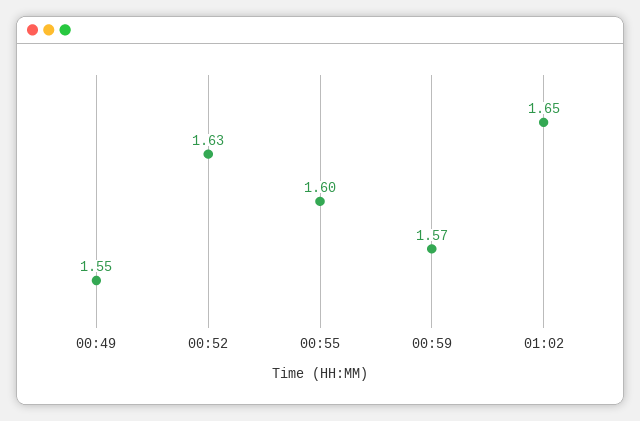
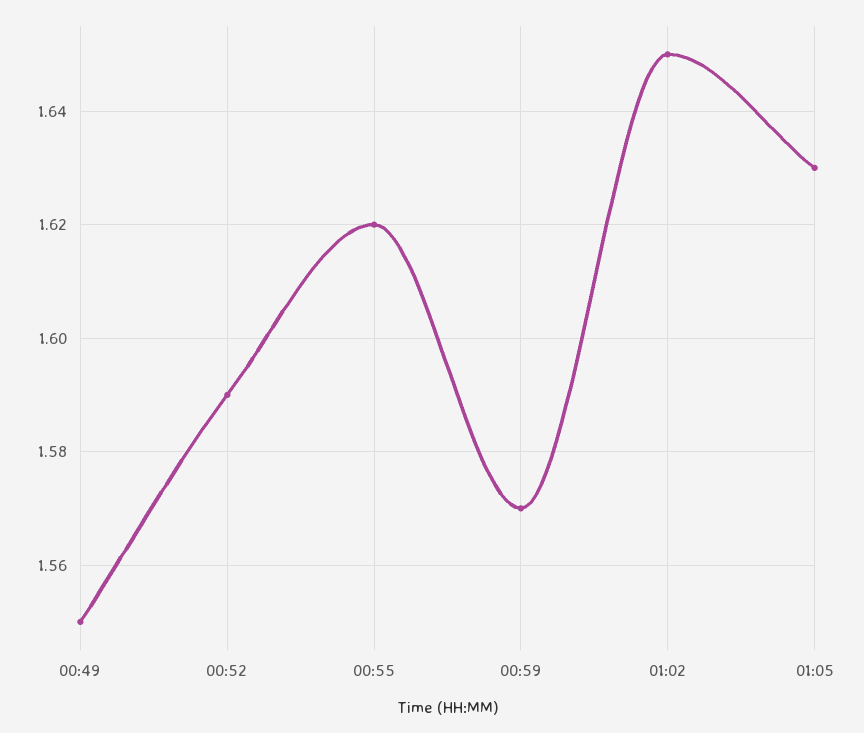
00:52: 1.63 -> 1.59
00:55: 1.6 -> 1.62
01:05: none -> 1.63

